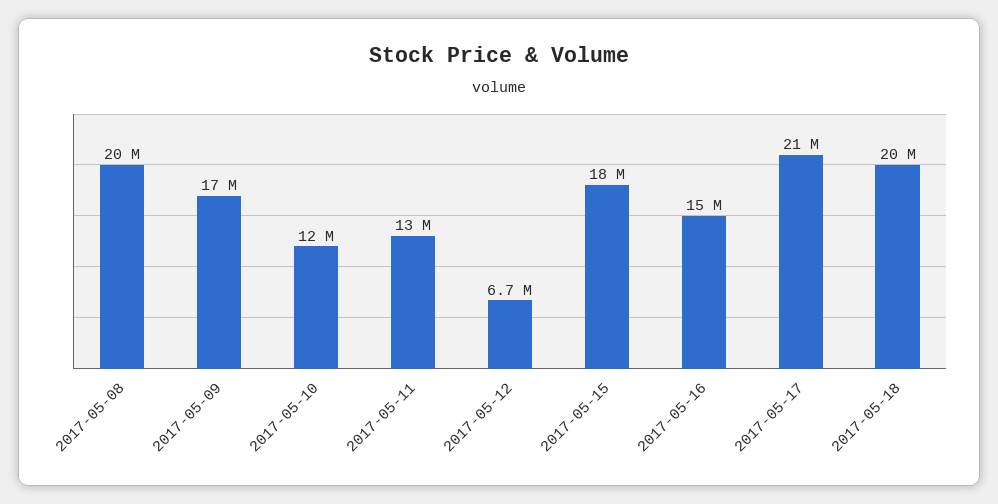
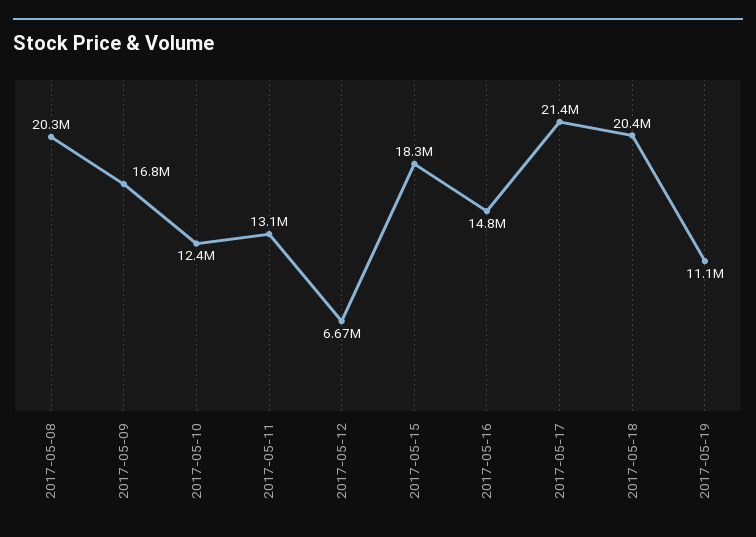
2017-05-19: none -> 11100000

